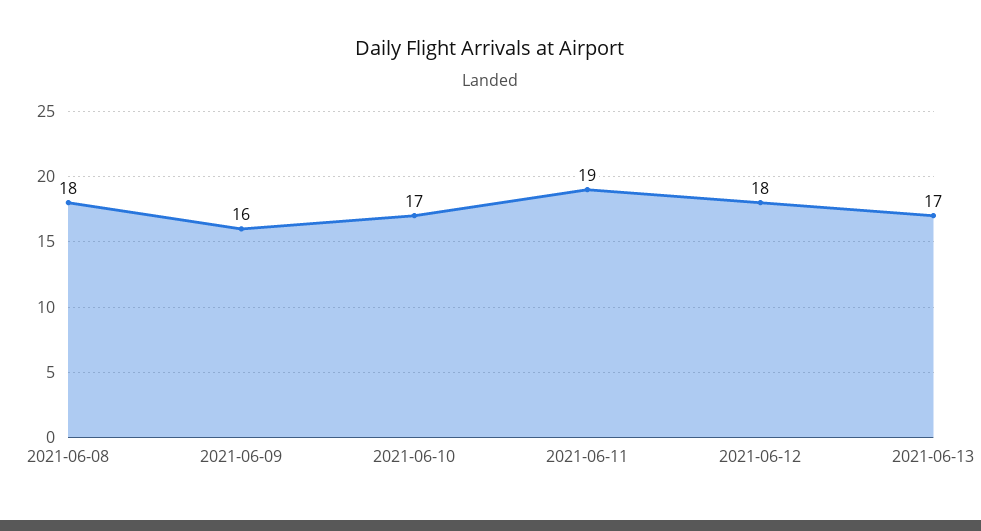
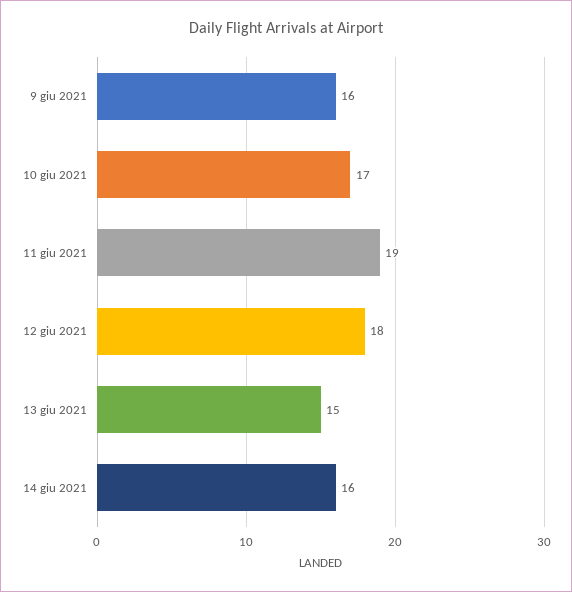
2021-06-08: 18 -> none
2021-06-13: 17 -> 15
14 giu 2021: none -> 16

